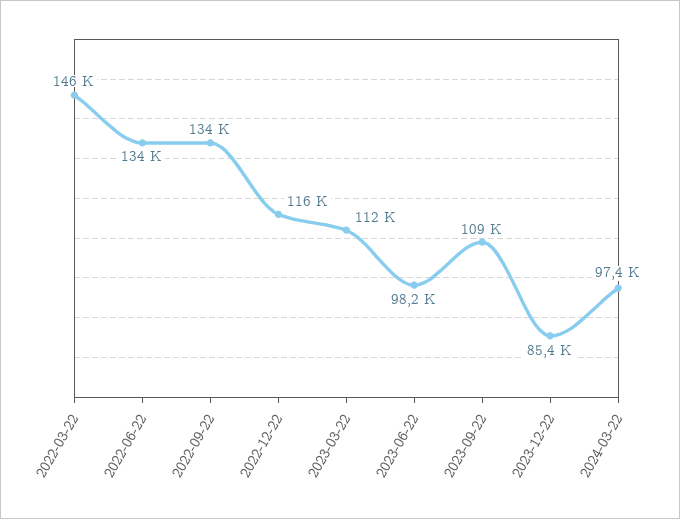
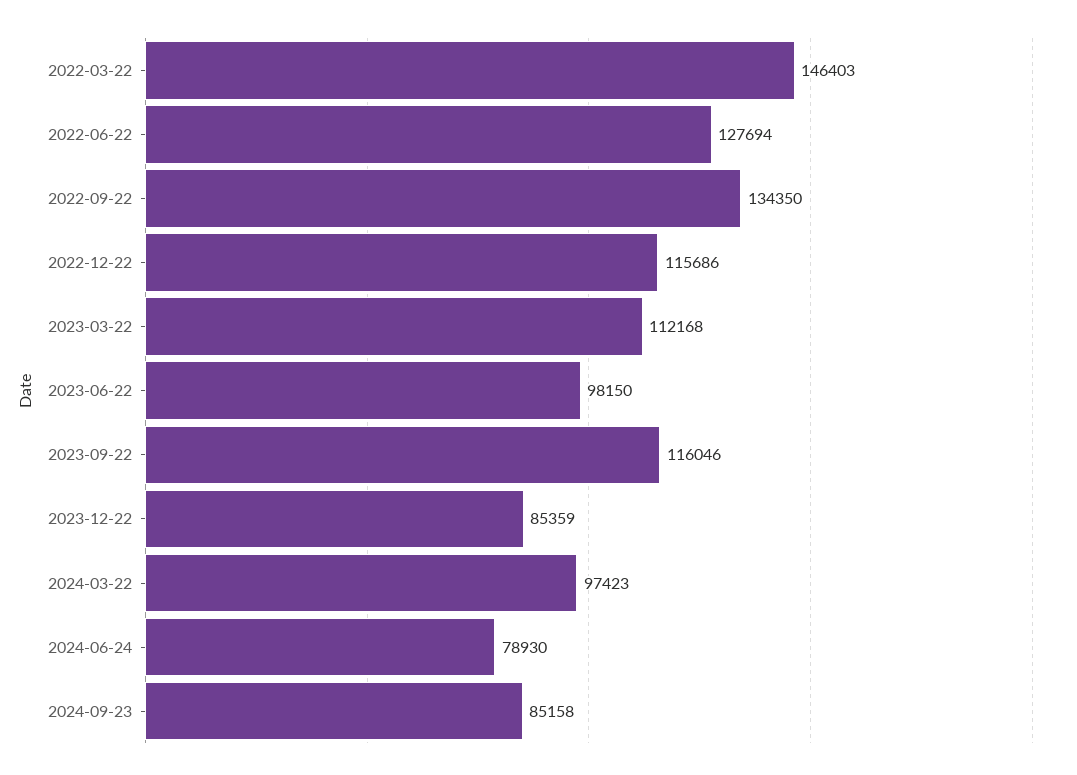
2022-06-22: 134000 -> 127694
2023-09-22: 109000 -> 116046
2024-06-24: none -> 78930
2024-09-23: none -> 85158

